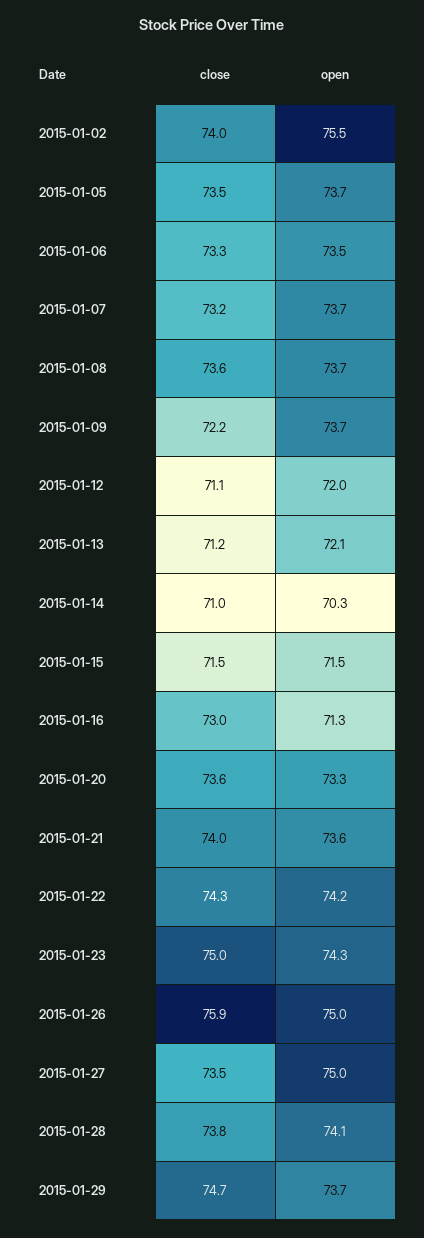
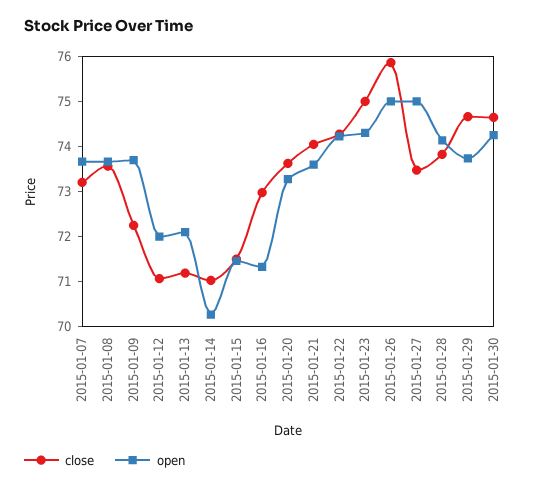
close, 2015-01-02: 74 -> none
open, 2015-01-02: 75.5 -> none
close, 2015-01-05: 73.5 -> none
open, 2015-01-05: 73.7 -> none
close, 2015-01-06: 73.3 -> none
open, 2015-01-06: 73.5 -> none
close, 2015-01-30: none -> 74.6
open, 2015-01-30: none -> 74.2

